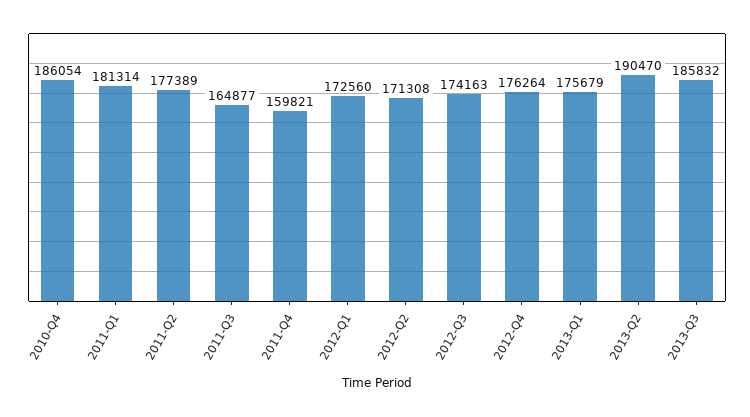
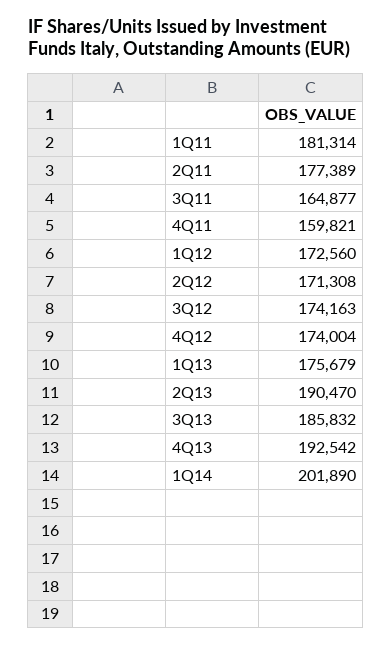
2010-Q4: 186054 -> none
2012-Q4: 176264 -> 174004
4Q13: none -> 192542
1Q14: none -> 201890

